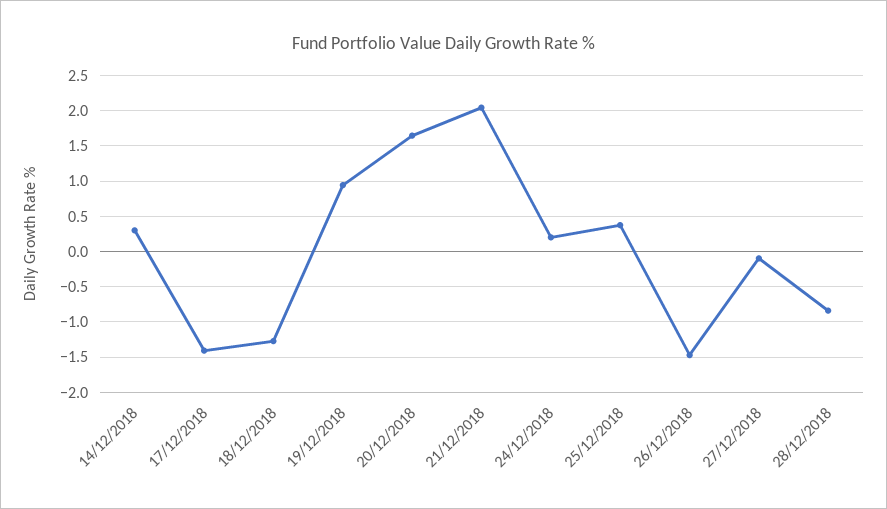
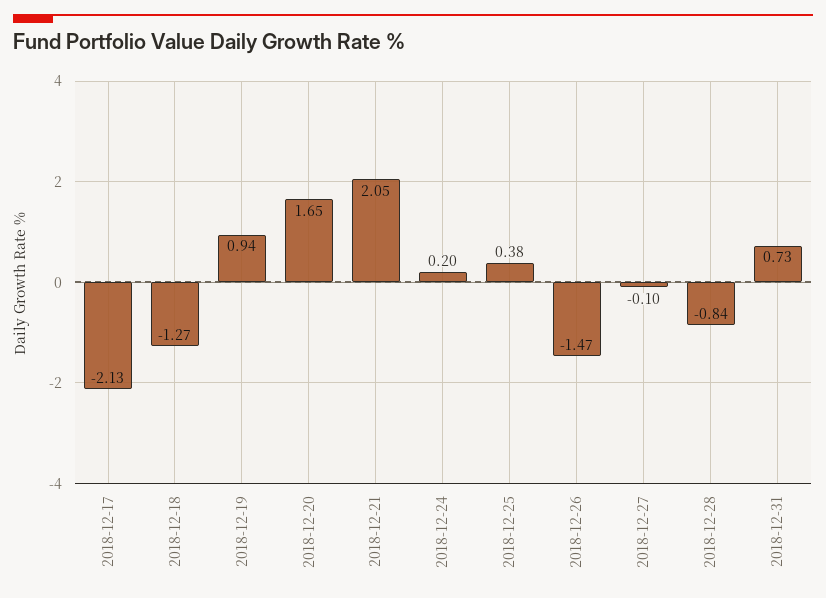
14/12/2018: 0.3 -> none
17/12/2018: -1.4 -> -2.13
2018-12-31: none -> 0.73

